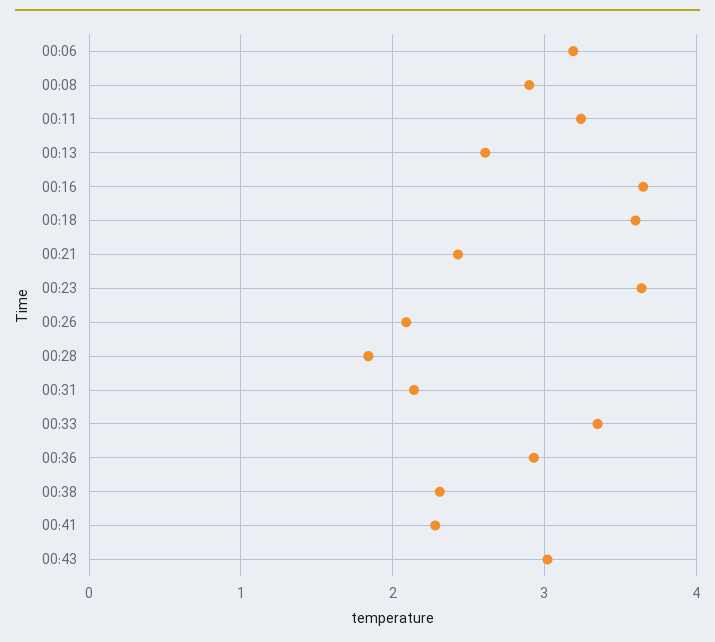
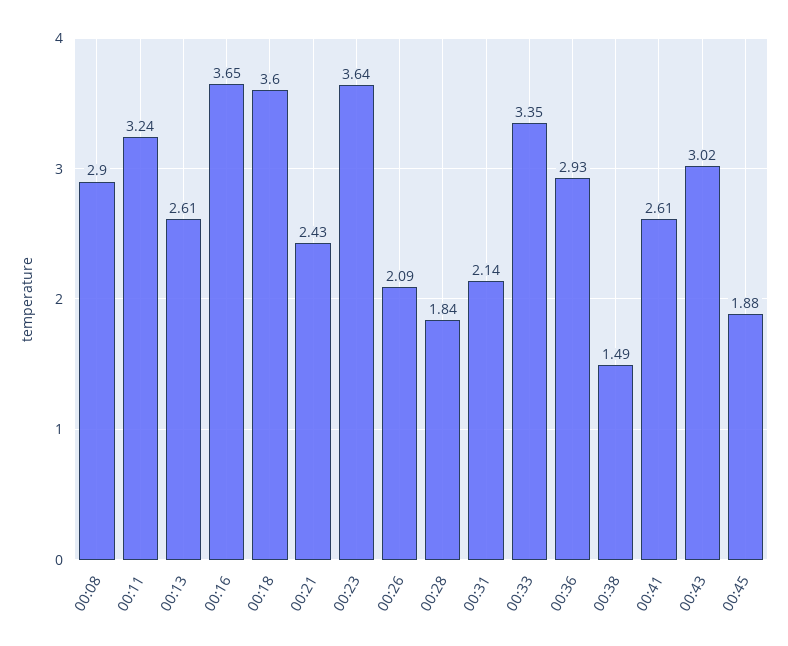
00:06: 3.2 -> none
00:38: 2.3 -> 1.49
00:41: 2.3 -> 2.61
00:45: none -> 1.88

